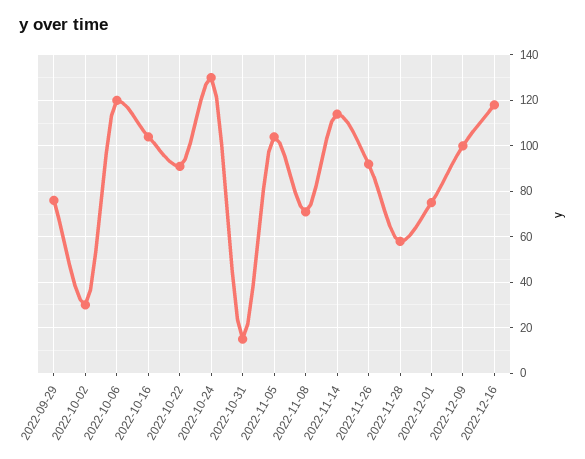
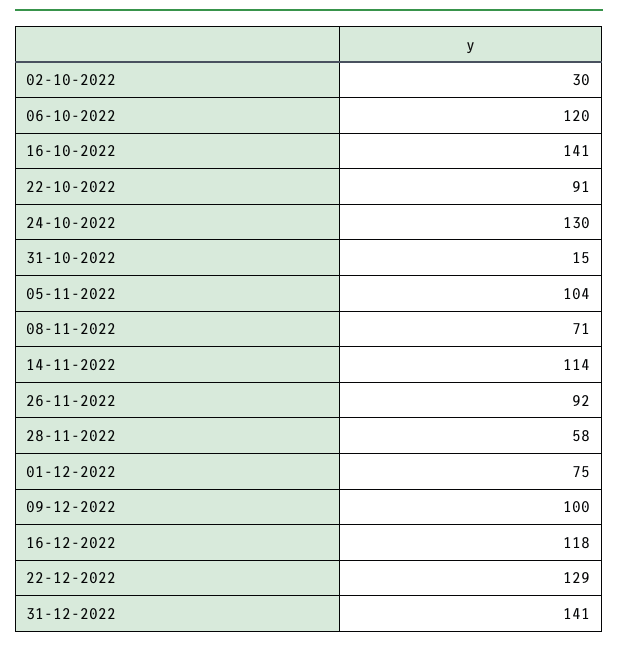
2022-09-29: 75 -> none
2022-10-16: 105 -> 141
22-12-2022: none -> 129
31-12-2022: none -> 141

